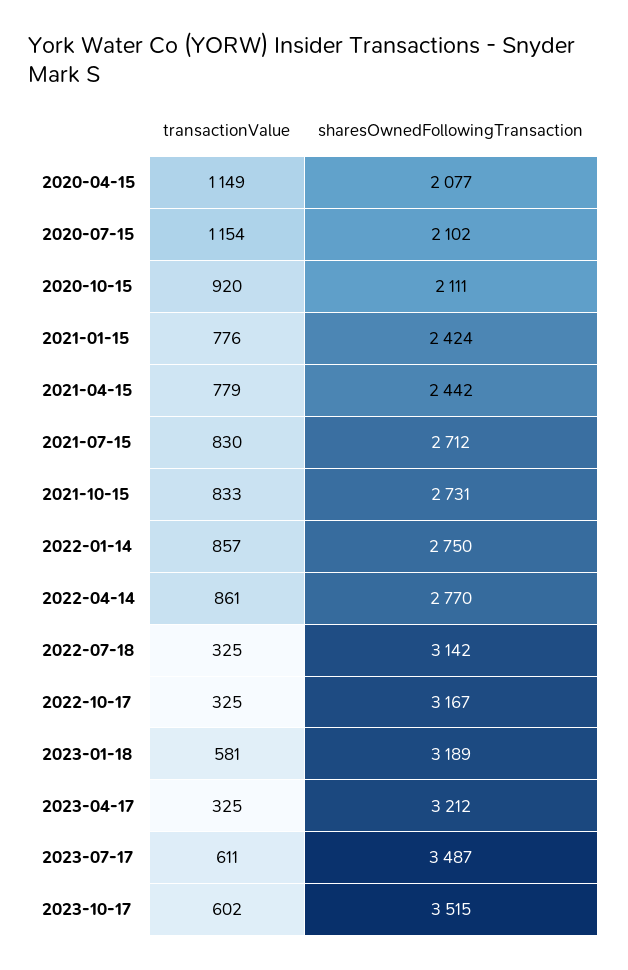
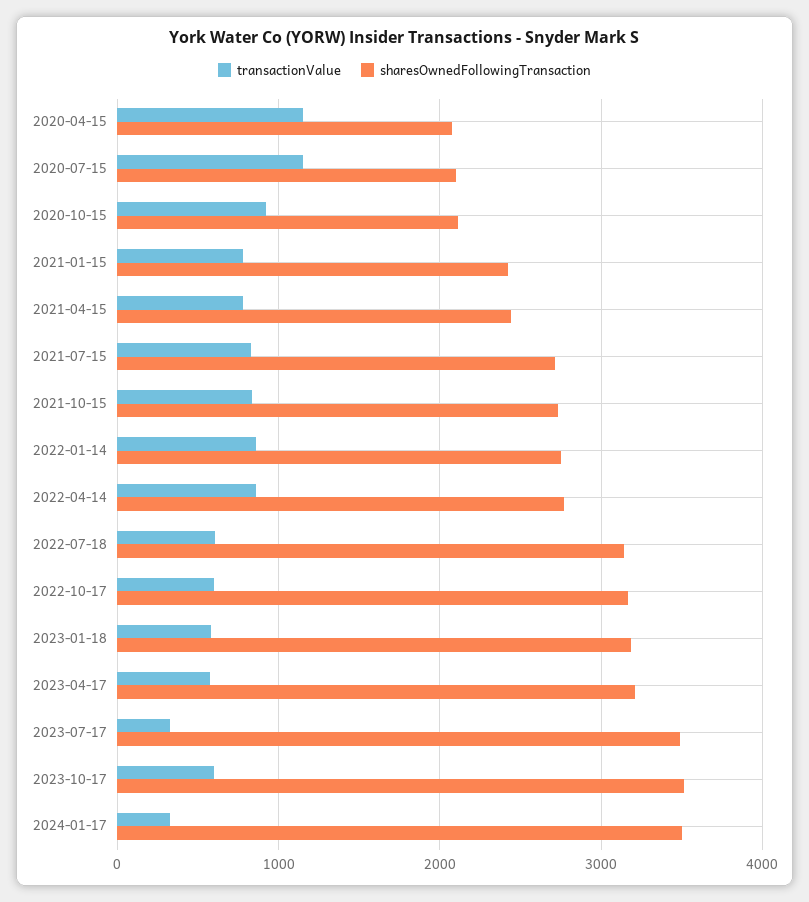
transactionValue, 2022-07-18: 325 -> 600
transactionValue, 2022-10-17: 325 -> 600
transactionValue, 2023-04-17: 325 -> 600
transactionValue, 2023-07-17: 611 -> 300
transactionValue, 2024-01-17: none -> 300
sharesOwnedFollowingTransaction, 2024-01-17: none -> 3500

